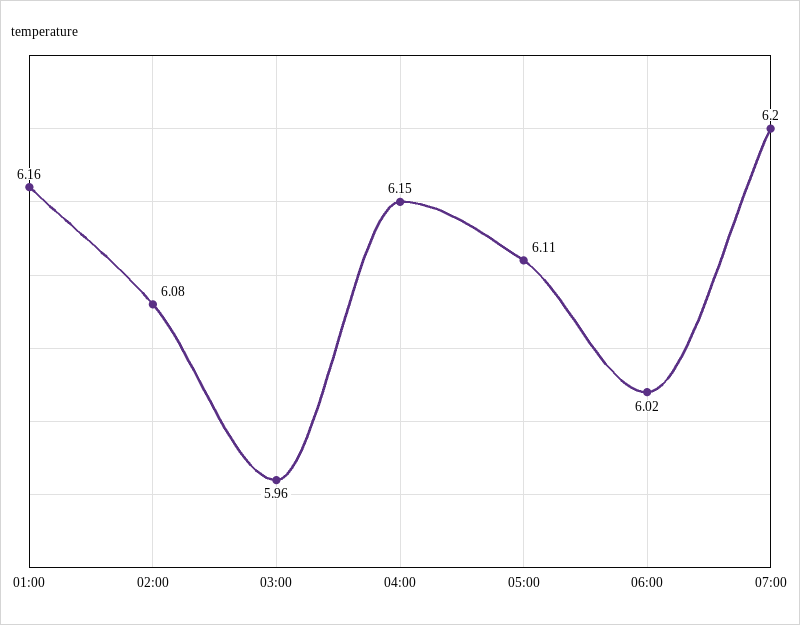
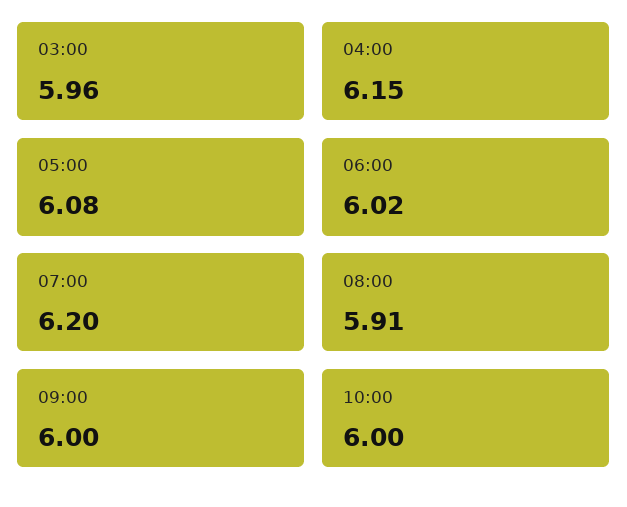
01:00: 6.16 -> none
02:00: 6.08 -> none
05:00: 6.11 -> 6.08
08:00: none -> 5.91
09:00: none -> 6
10:00: none -> 6

